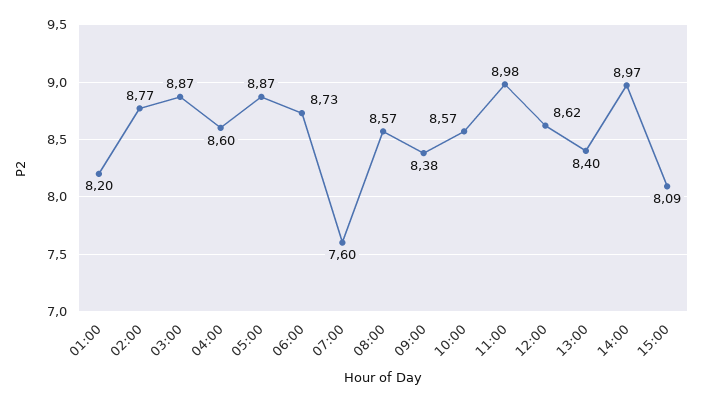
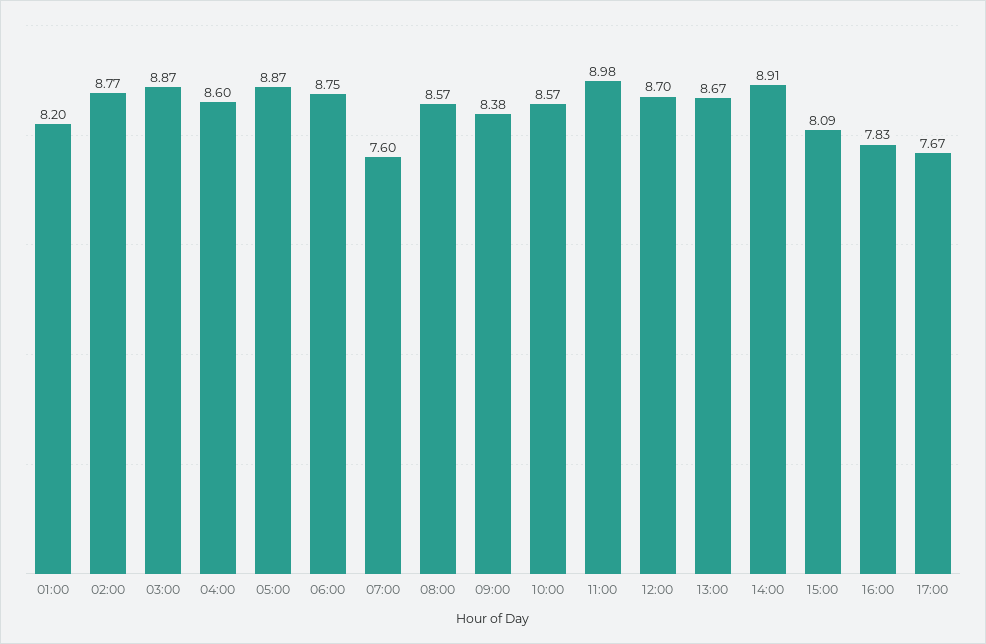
06:00: 8.73 -> 8.75
12:00: 8.62 -> 8.7
13:00: 8.4 -> 8.67
14:00: 8.97 -> 8.91
16:00: none -> 7.83
17:00: none -> 7.67

